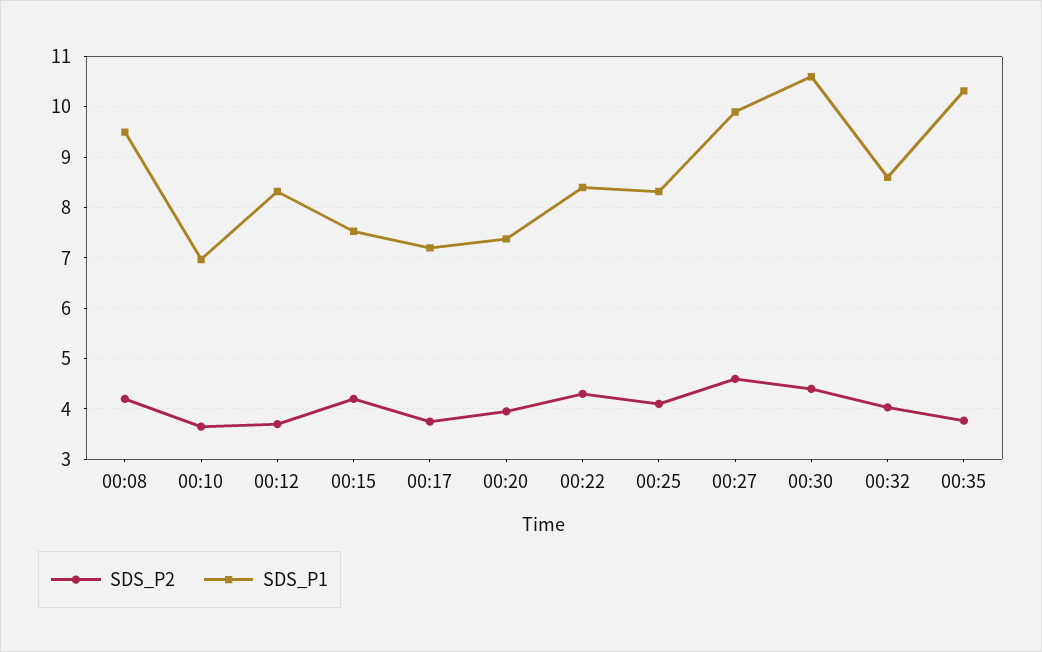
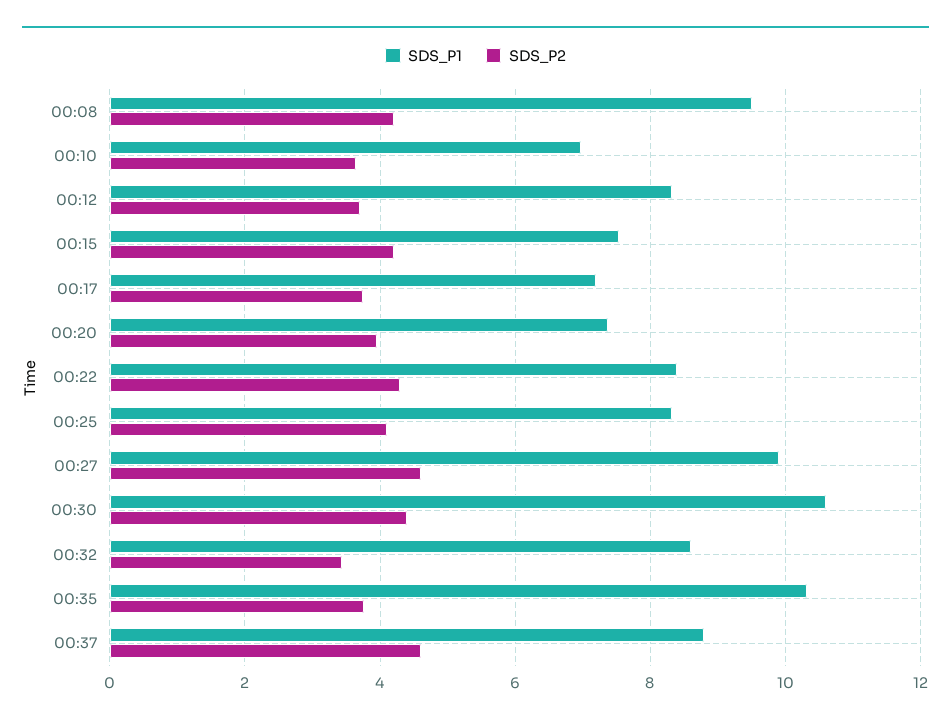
SDS_P2, 00:32: 4 -> 3.4
SDS_P1, 00:37: none -> 8.8
SDS_P2, 00:37: none -> 4.6

